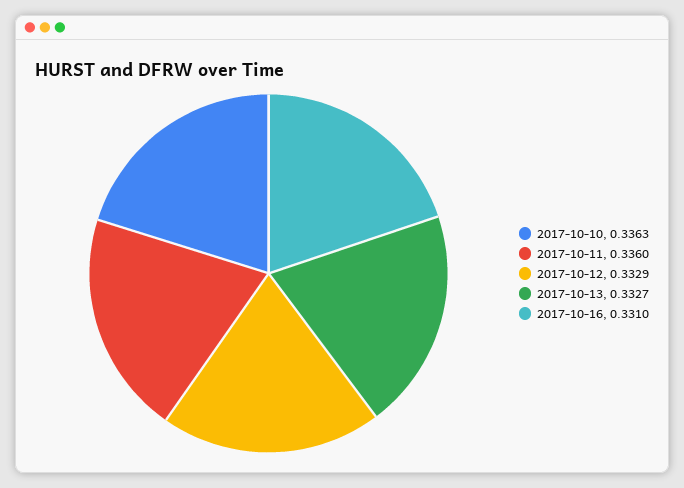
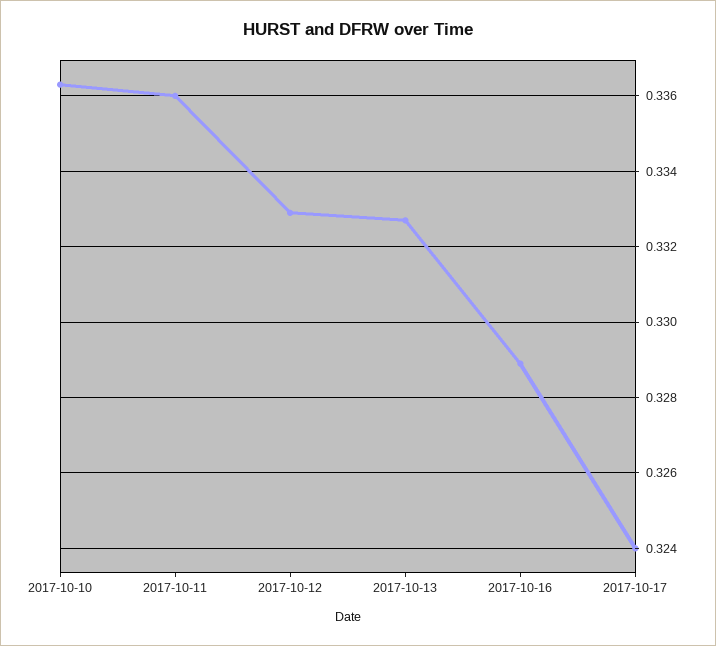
2017-10-16: 0.331 -> 0.329
2017-10-17: none -> 0.324

